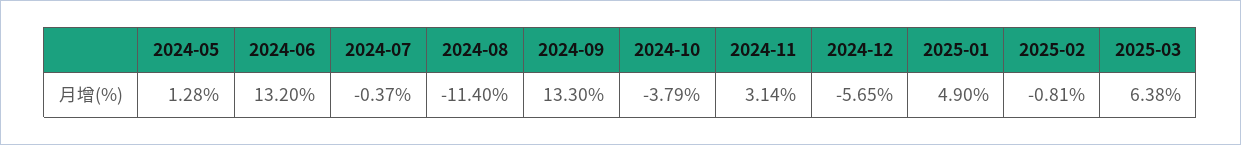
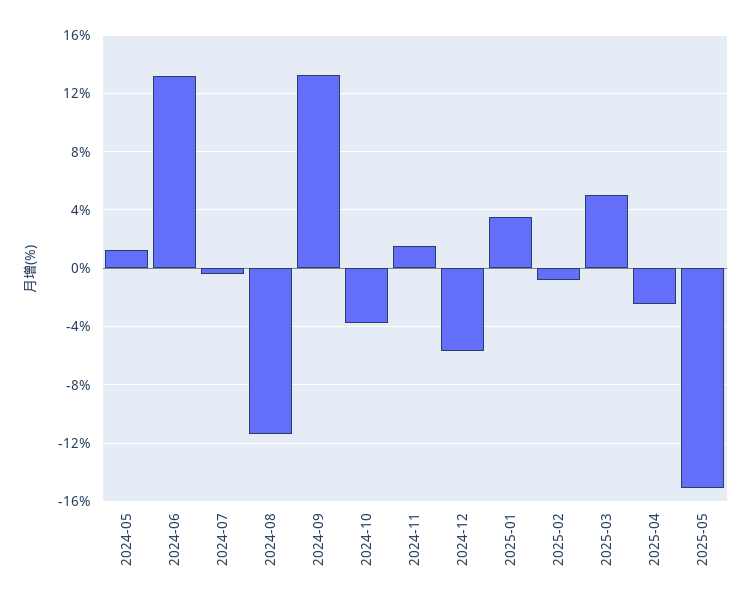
2024-11: 3.14 -> 1.5
2025-01: 4.9 -> 3.5
2025-03: 6.38 -> 5
2025-04: none -> -2.5
2025-05: none -> -15

